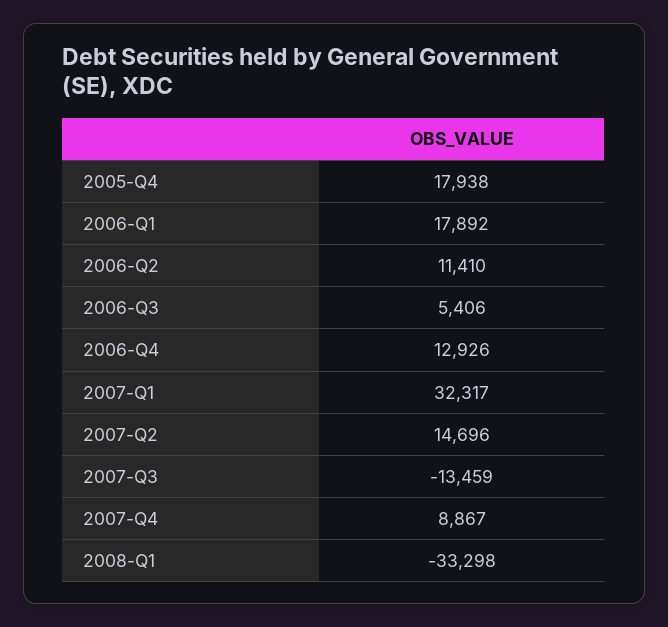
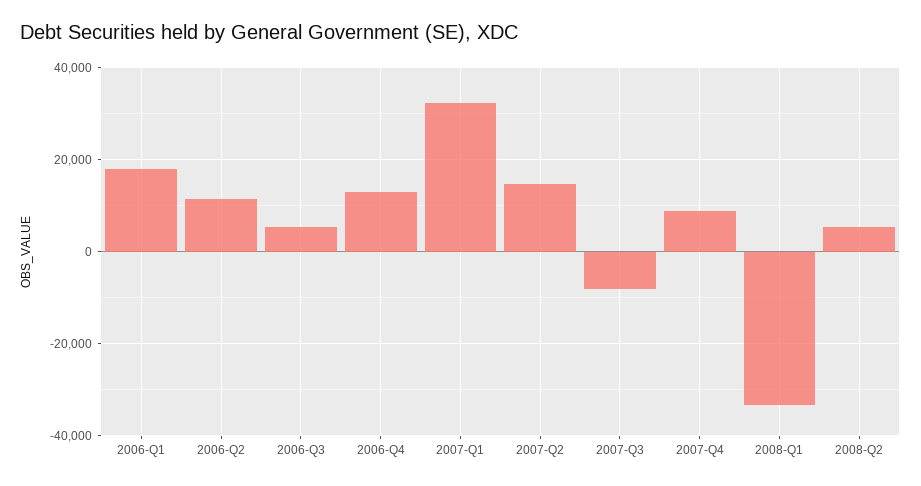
2005-Q4: 17938 -> none
2007-Q3: -13459 -> -8000
2008-Q2: none -> 6000

